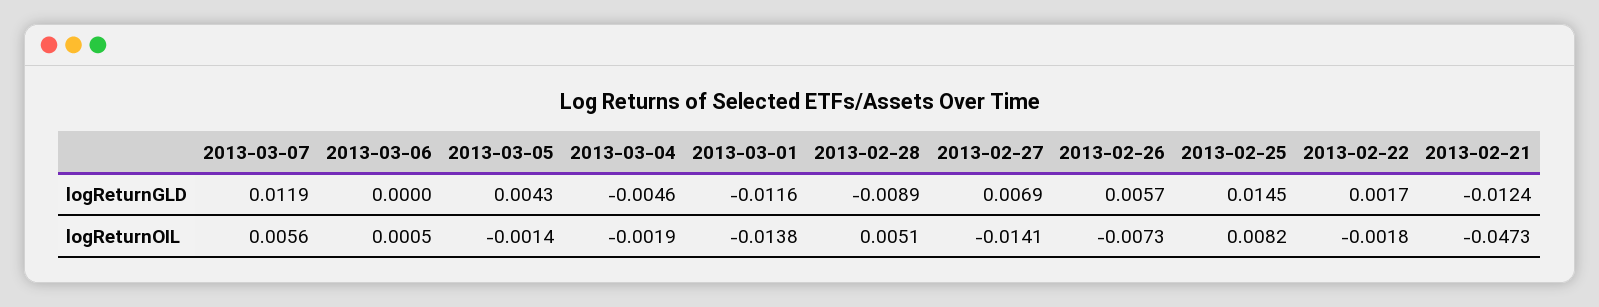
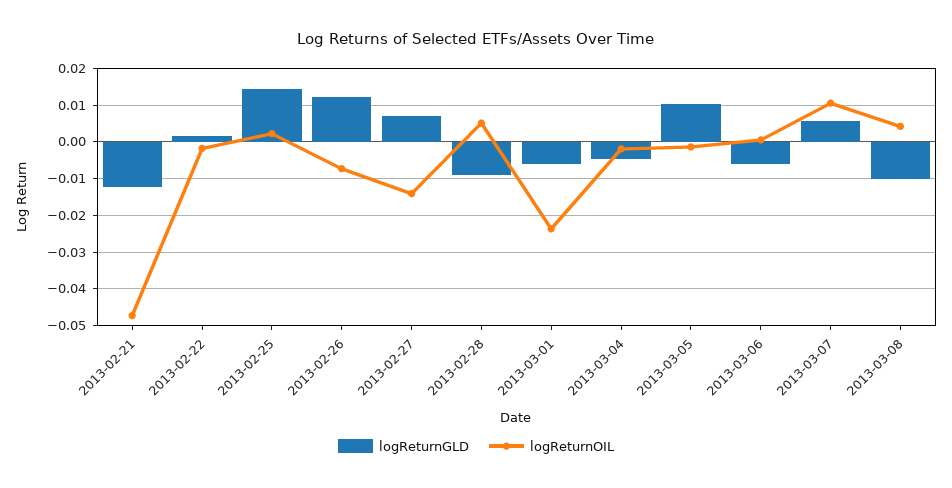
logReturnGLD, 2013-03-07: 0.0119 -> 0.006
logReturnGLD, 2013-03-06: 0 -> -0.006
logReturnGLD, 2013-03-05: 0.0043 -> 0.01
logReturnGLD, 2013-03-01: -0.0116 -> -0.006
logReturnGLD, 2013-02-26: 0.0057 -> 0.012
logReturnOIL, 2013-03-07: 0.0056 -> 0.01
logReturnOIL, 2013-03-01: -0.0138 -> -0.024
logReturnOIL, 2013-02-25: 0.0082 -> 0.002
logReturnGLD, 2013-03-08: none -> -0.01
logReturnOIL, 2013-03-08: none -> 0.004

